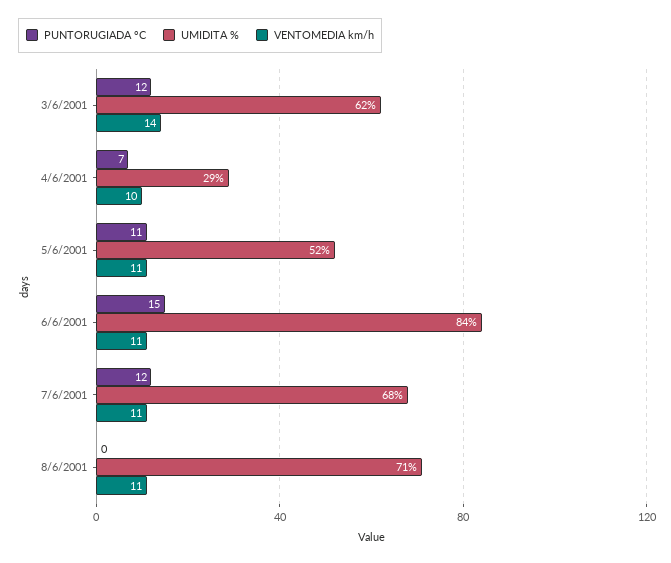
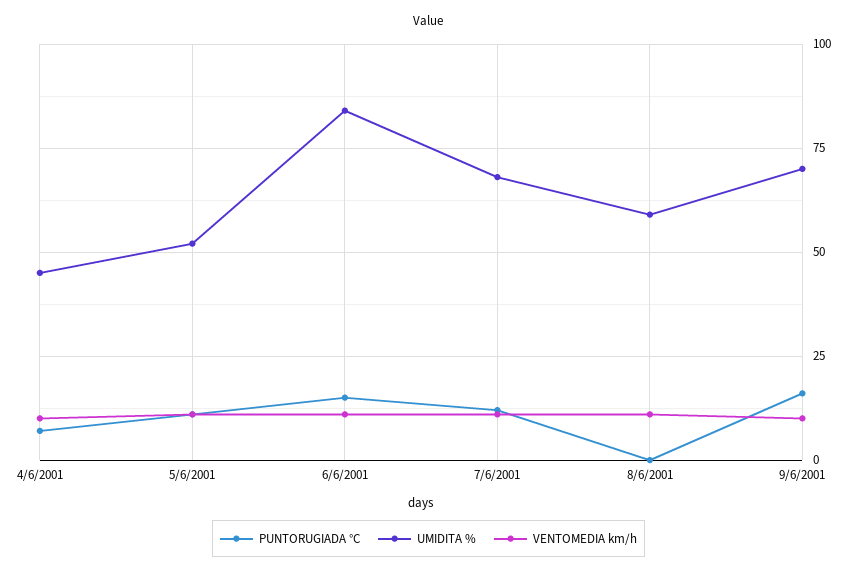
PUNTORUGIADA °C, 3/6/2001: 12 -> none
UMIDITA %, 3/6/2001: 62 -> none
VENTOMEDIA km/h, 3/6/2001: 14 -> none
UMIDITA %, 4/6/2001: 29 -> 45
UMIDITA %, 8/6/2001: 71 -> 60
PUNTORUGIADA °C, 9/6/2001: none -> 15
UMIDITA %, 9/6/2001: none -> 70
VENTOMEDIA km/h, 9/6/2001: none -> 10

